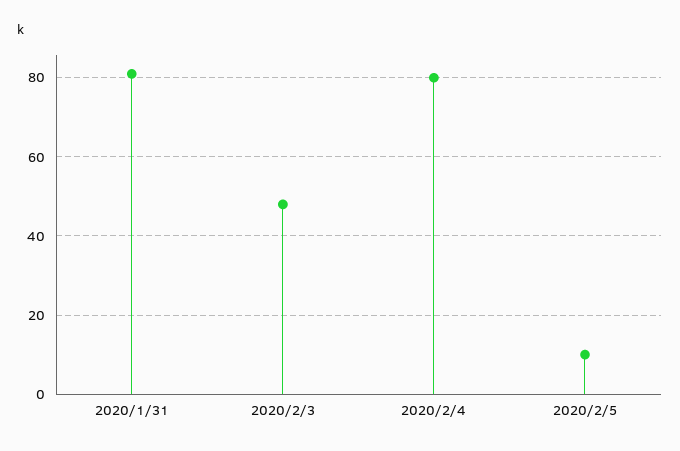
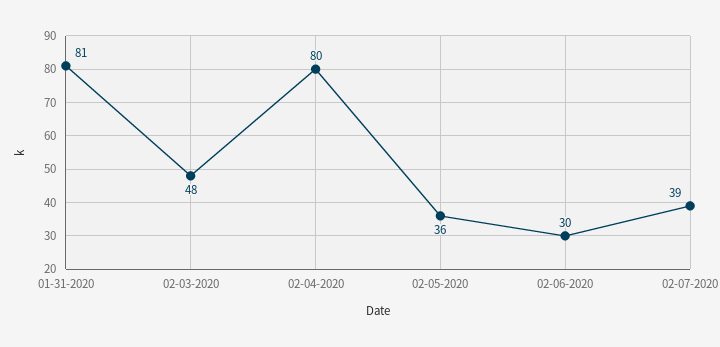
2020/2/5: 10 -> 36
02-06-2020: none -> 30
02-07-2020: none -> 39

